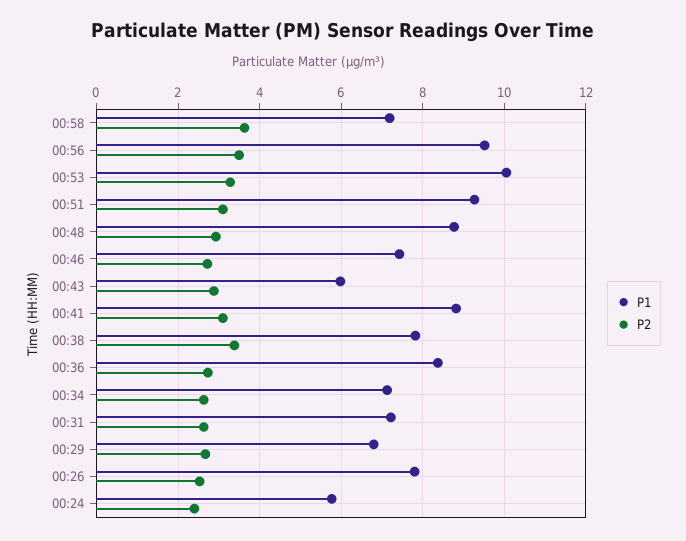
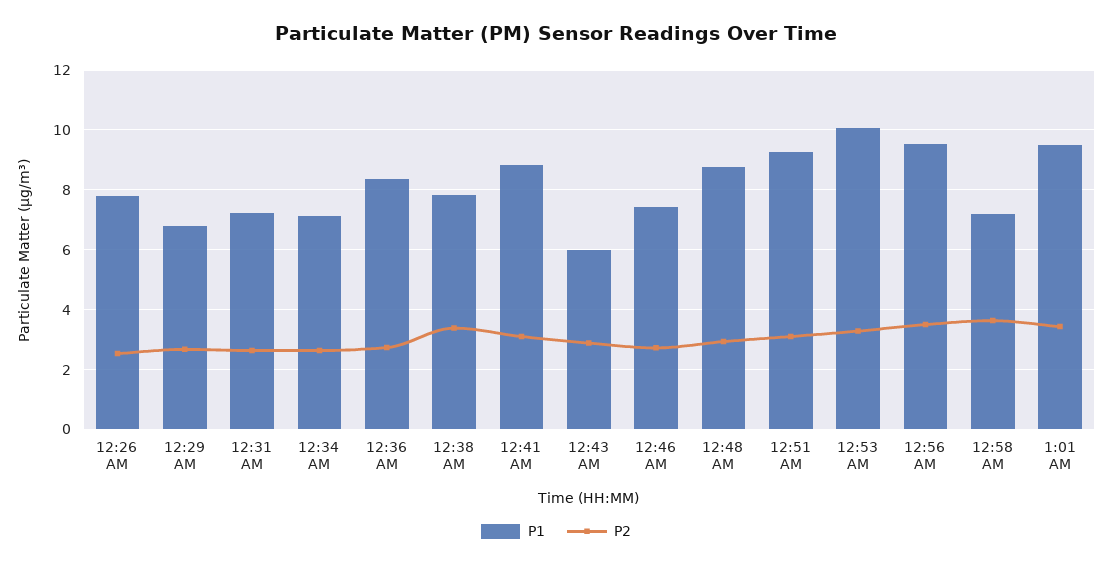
P1, 00:24: 5.8 -> none
P2, 00:24: 2.4 -> none
P1, 1:01 AM: none -> 9.5
P2, 1:01 AM: none -> 3.5

